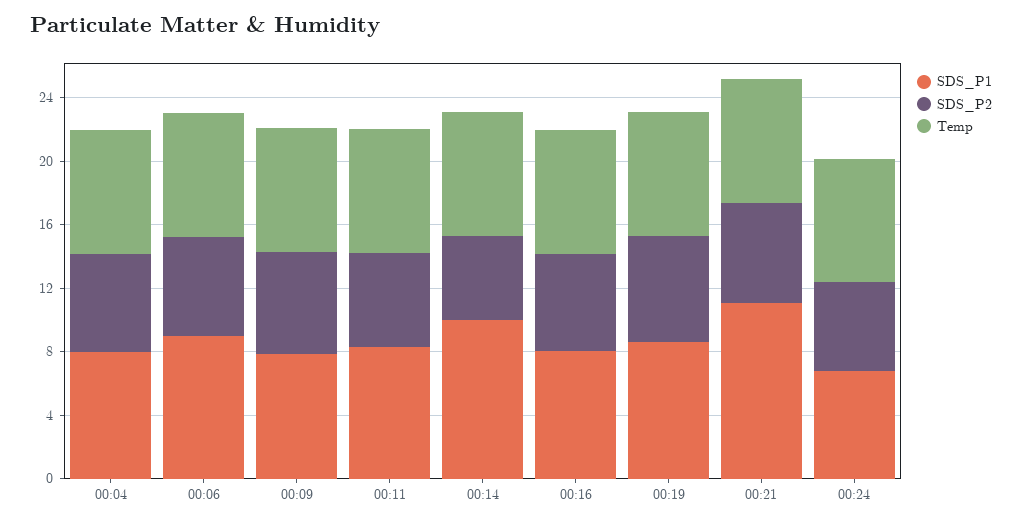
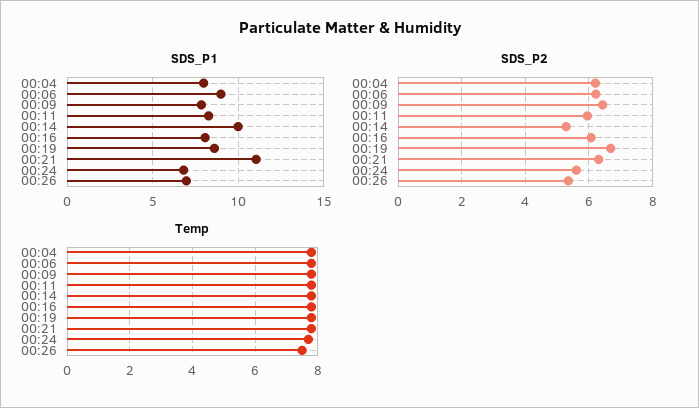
SDS_P1, 00:26: none -> 7
SDS_P2, 00:26: none -> 5.4
Temp, 00:26: none -> 7.5

